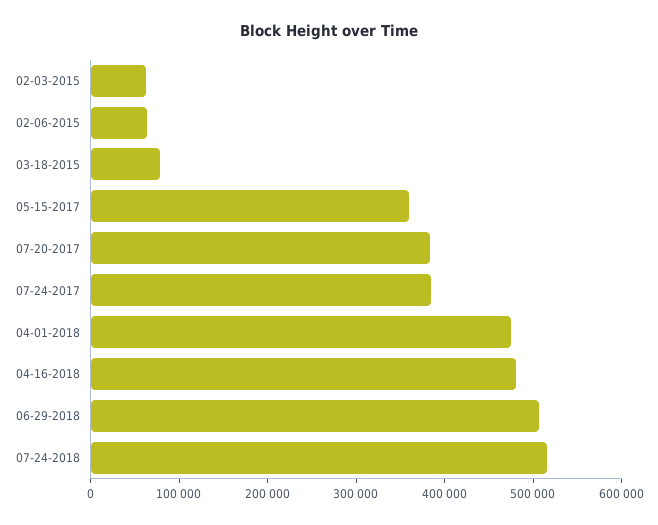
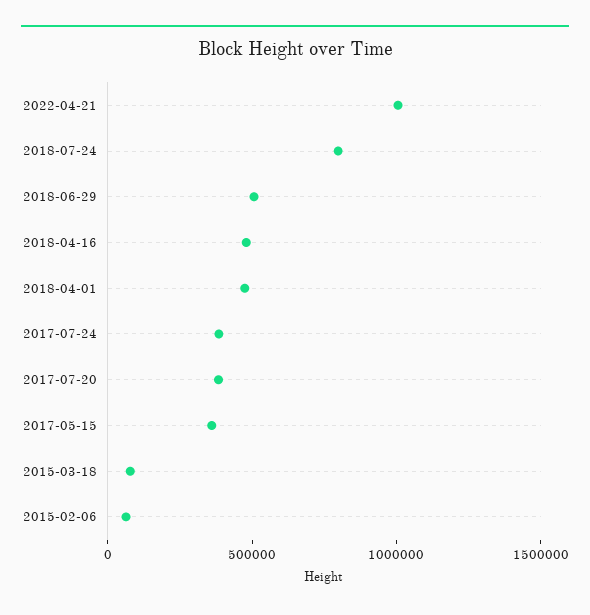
02-03-2015: 60000 -> none
07-24-2018: 520000 -> 800000
2022-04-21: none -> 1000000

